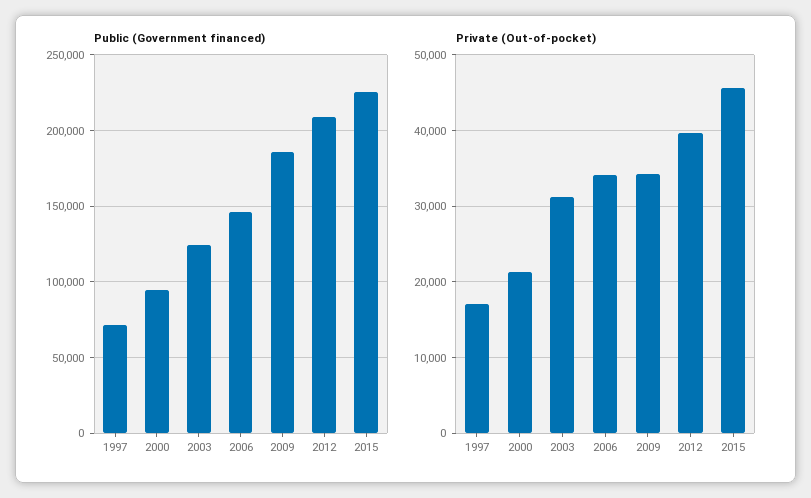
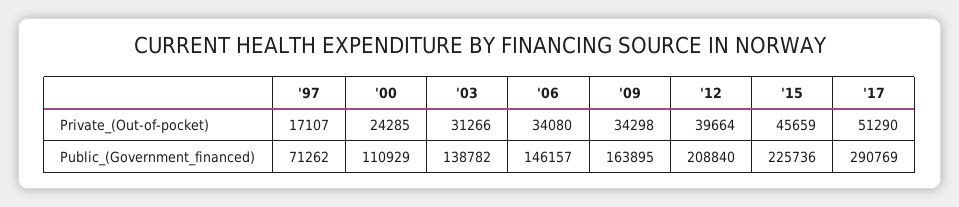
Public (Government financed), 2000: 95000 -> 110929
Public (Government financed), 2003: 125000 -> 138782
Public (Government financed), 2009: 185000 -> 163895
Private (Out-of-pocket), 2000: 21000 -> 24285
Private (Out-of-pocket), '17: none -> 51290
Public (Government financed), '17: none -> 290769

